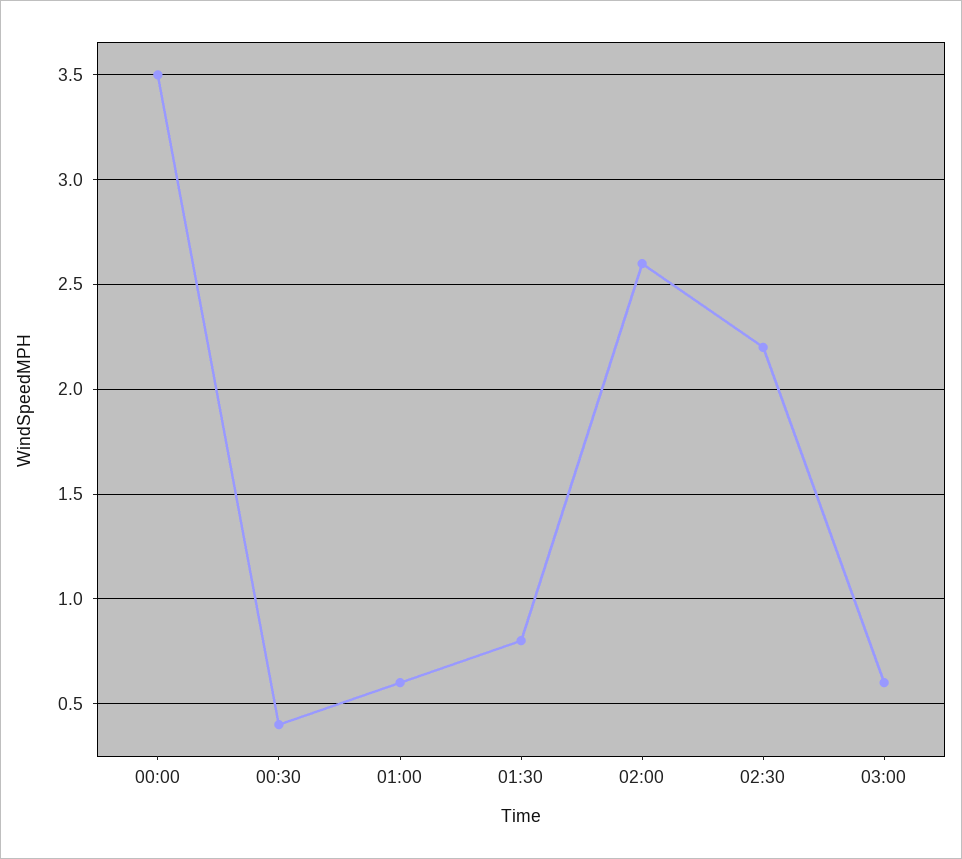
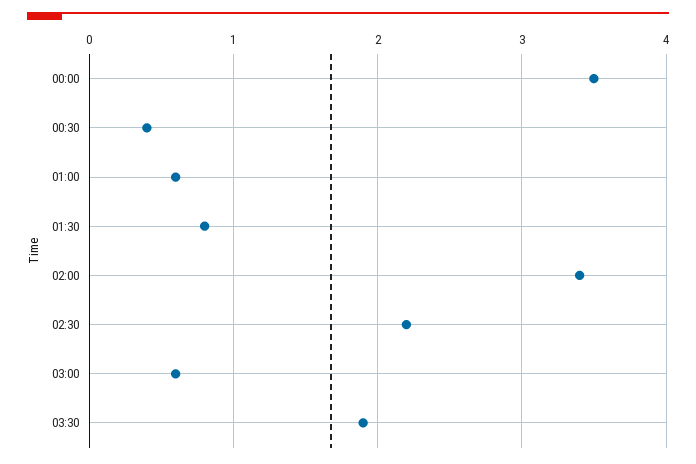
02:00: 2.6 -> 3.4
03:30: none -> 1.9

